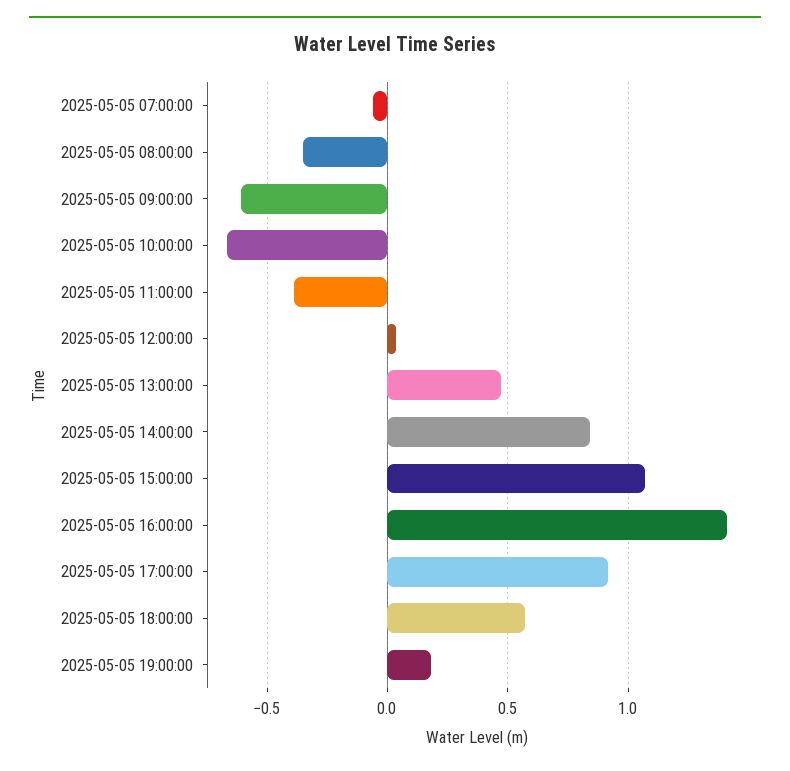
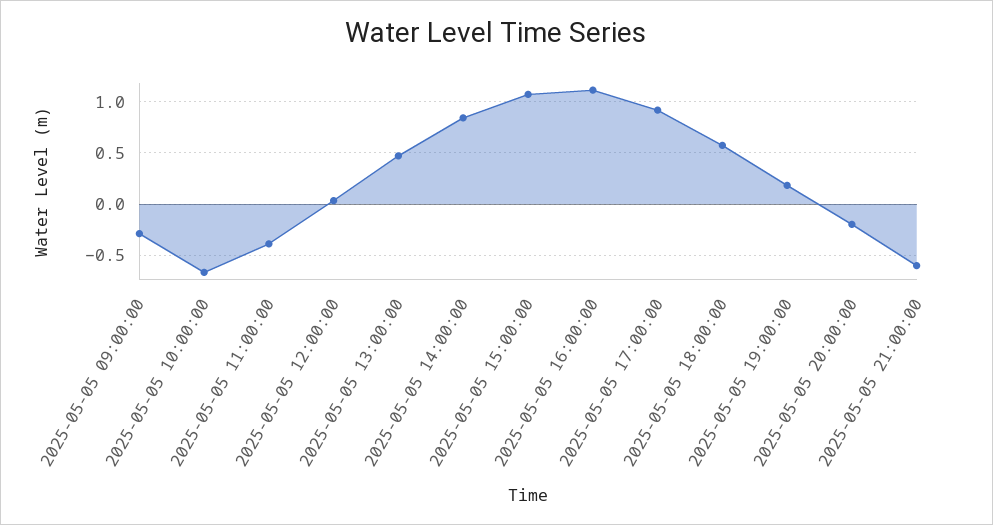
2025-05-05 07:00:00: -0.05 -> none
2025-05-05 08:00:00: -0.35 -> none
2025-05-05 09:00:00: -0.6 -> -0.3
2025-05-05 16:00:00: 1.4 -> 1.1
2025-05-05 20:00:00: none -> -0.2
2025-05-05 21:00:00: none -> -0.6

